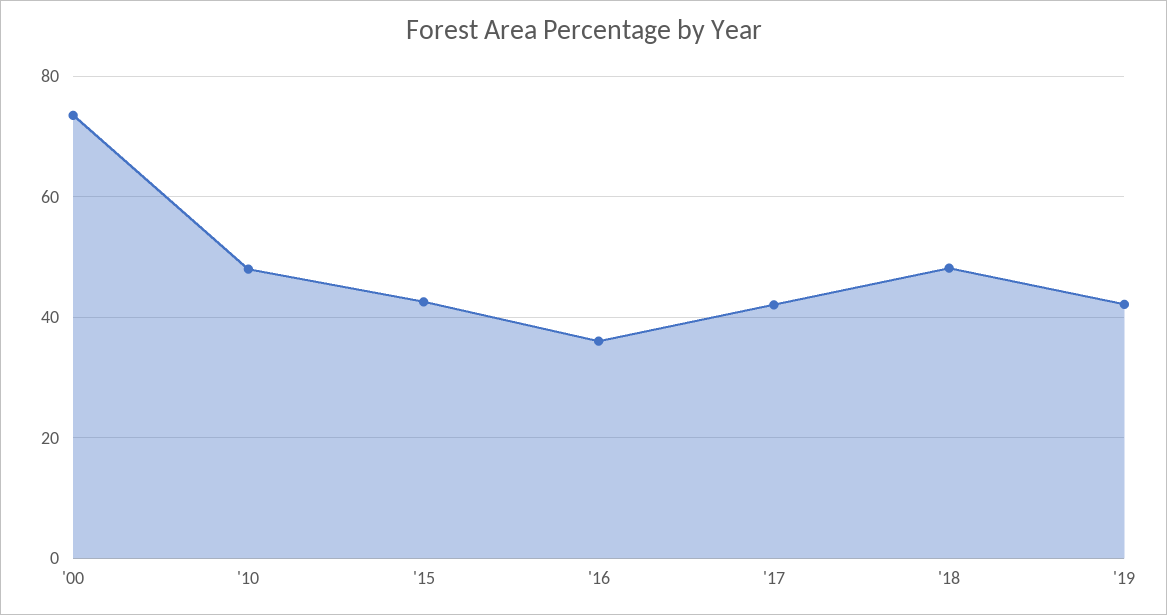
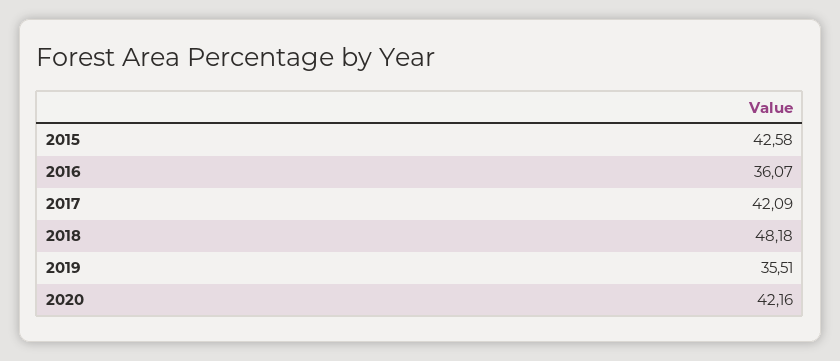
'00: 74 -> none
'10: 48 -> none
'19: 42 -> 35.51
2020: none -> 42.16

